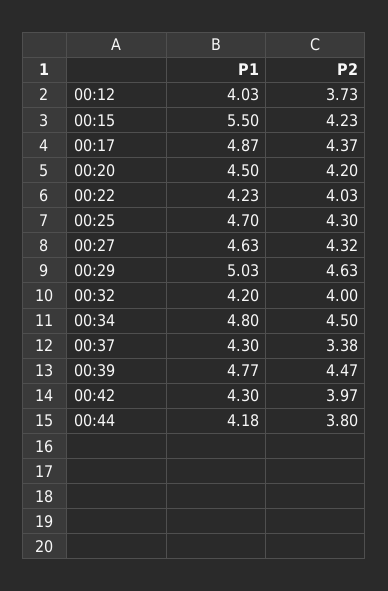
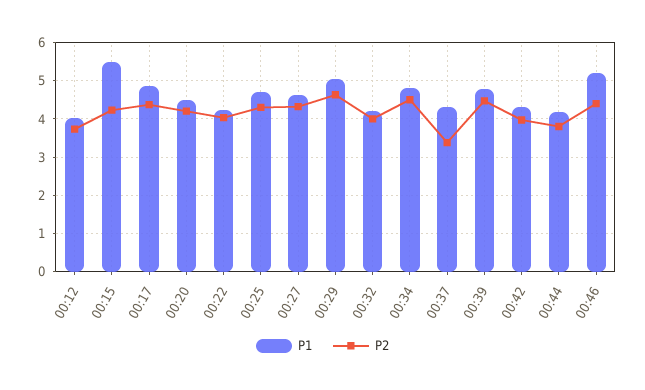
P1, 00:46: none -> 5.2
P2, 00:46: none -> 4.4

